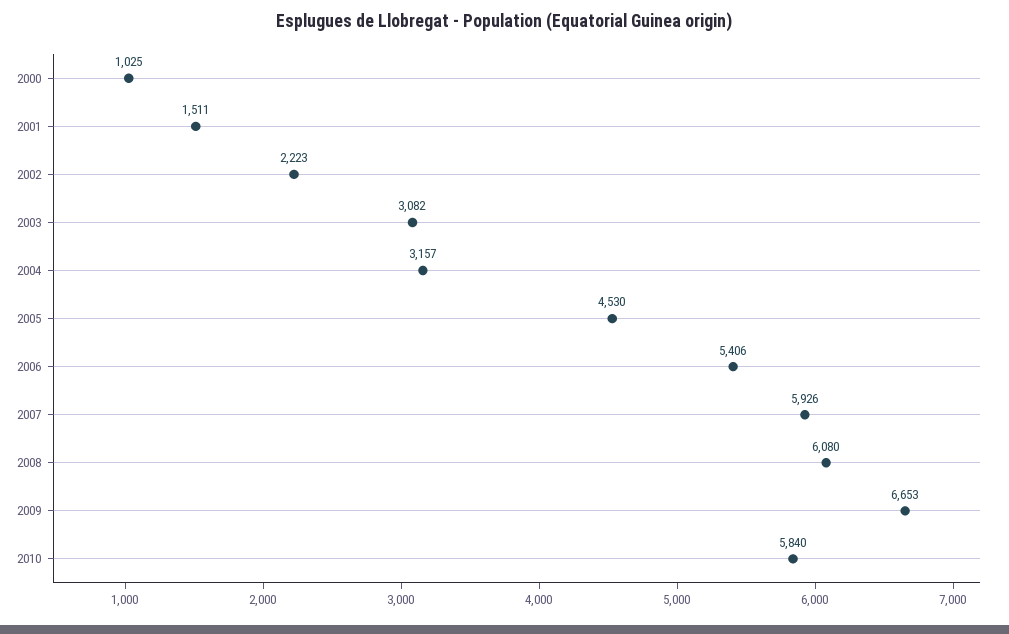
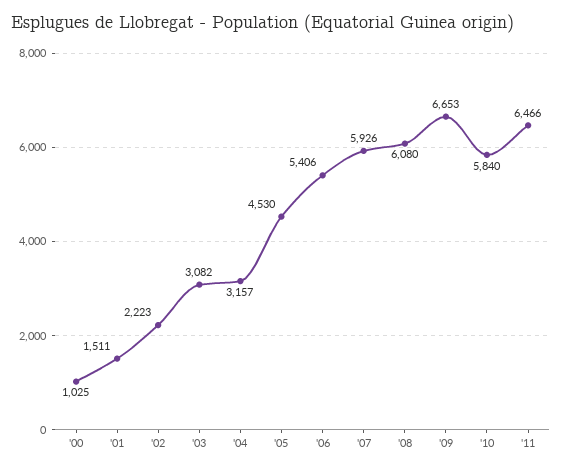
'11: none -> 6466

